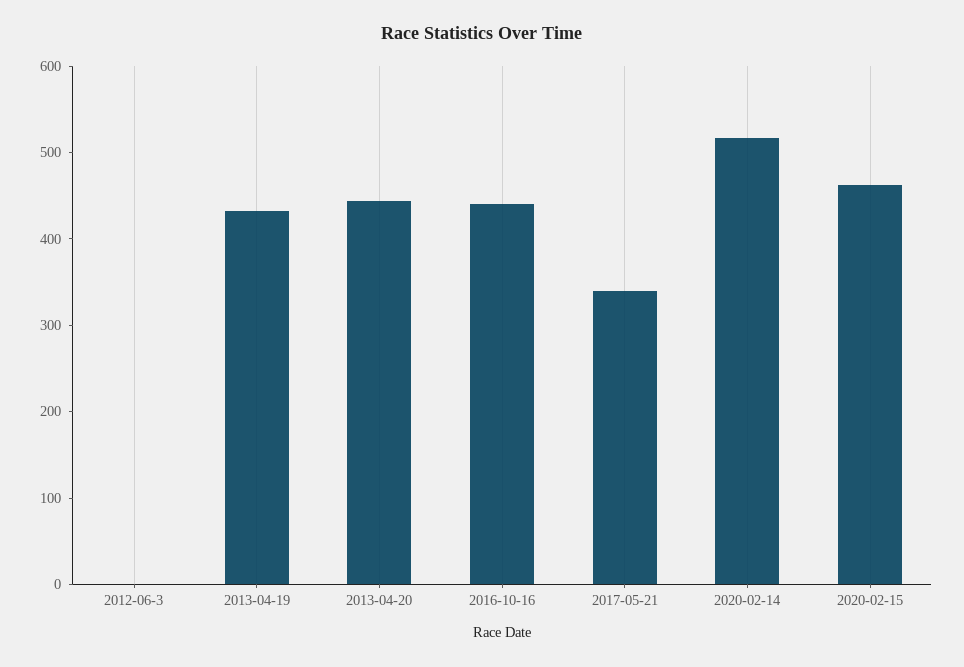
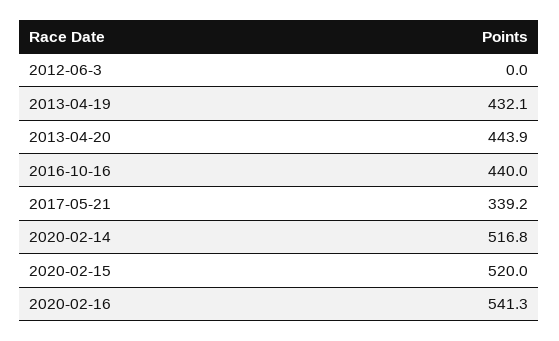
2020-02-15: 460 -> 520
2020-02-16: none -> 541.3

